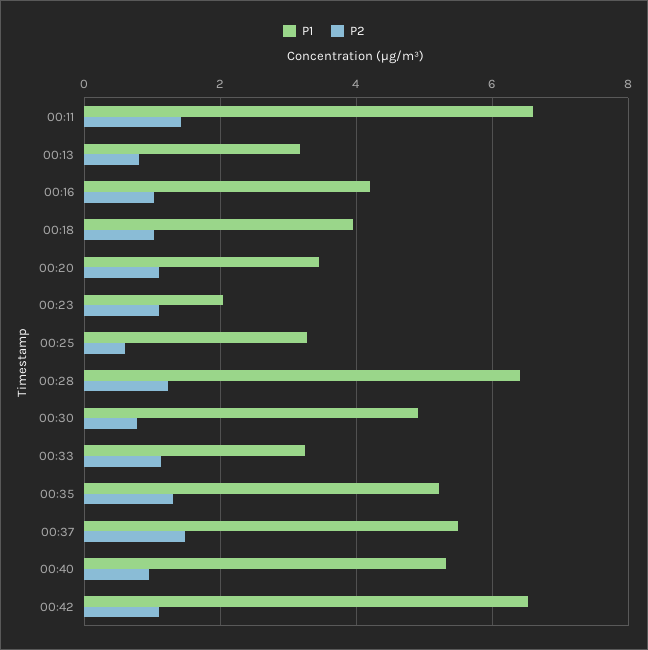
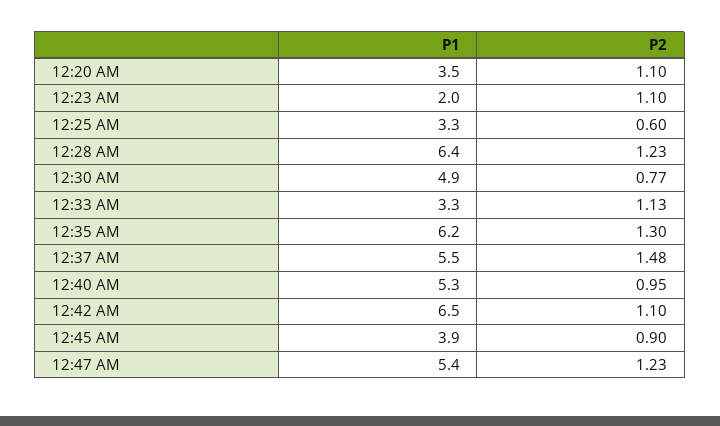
P1, 00:11: 6.6 -> none
P2, 00:11: 1.4 -> none
P1, 00:13: 3.2 -> none
P2, 00:13: 0.8 -> none
P1, 00:16: 4.2 -> none
P2, 00:16: 1 -> none
P1, 00:18: 4 -> none
P2, 00:18: 1 -> none
P1, 00:35: 5.2 -> 6.2
P1, 12:45 AM: none -> 3.9
P2, 12:45 AM: none -> 0.9
P1, 12:47 AM: none -> 5.4
P2, 12:47 AM: none -> 1.23

